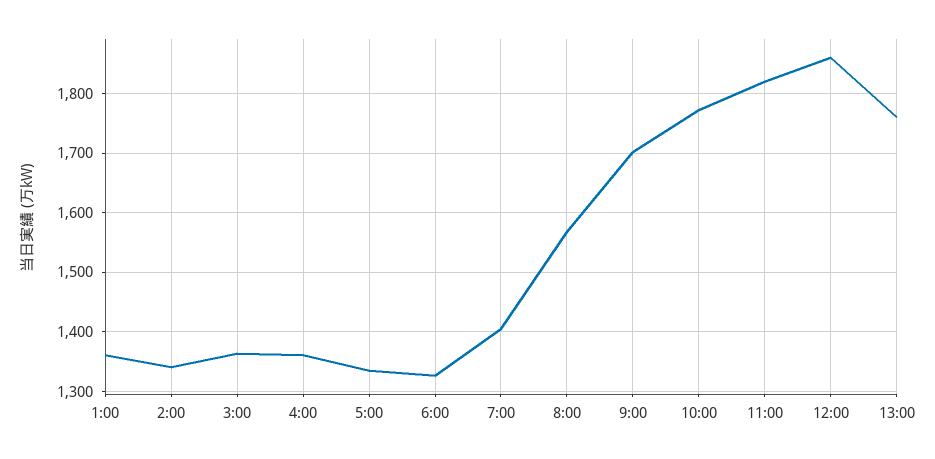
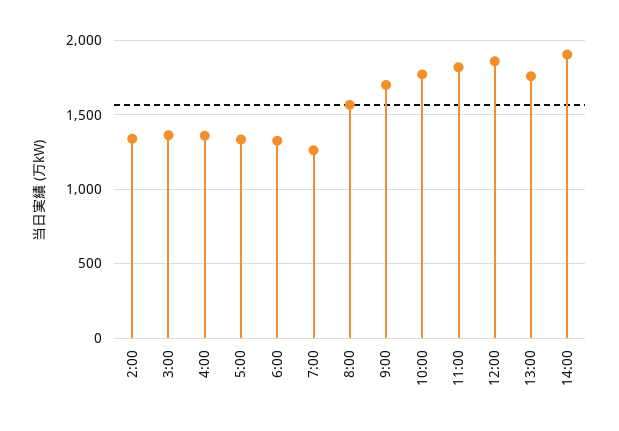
1:00: 1360 -> none
7:00: 1400 -> 1250
14:00: none -> 1900

